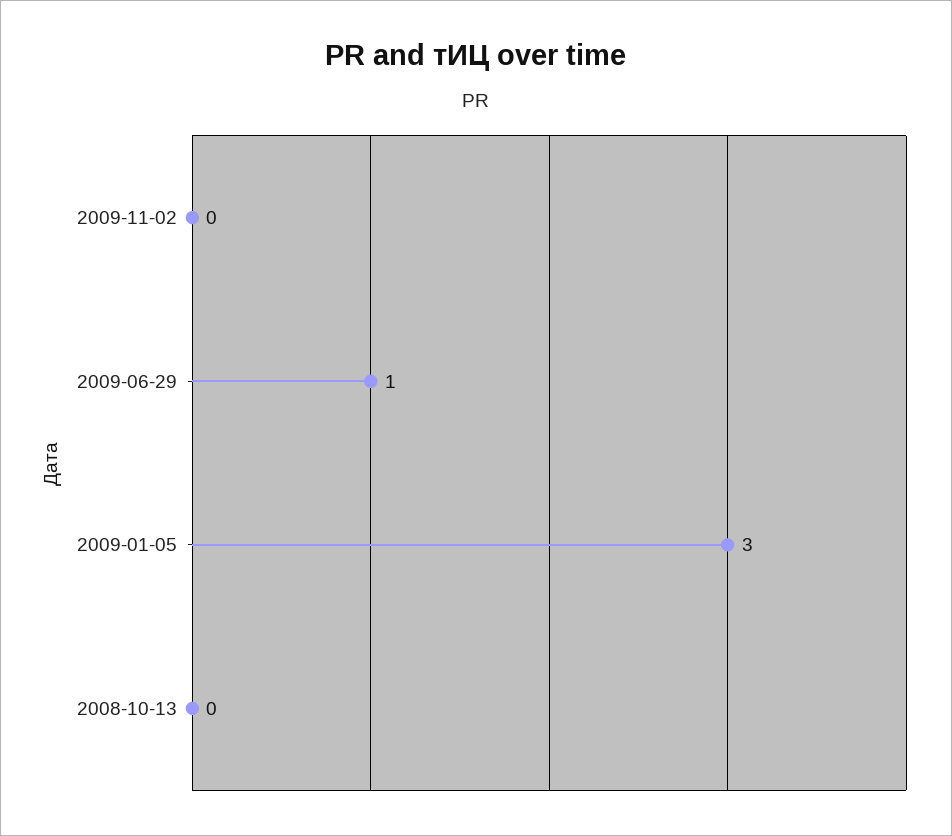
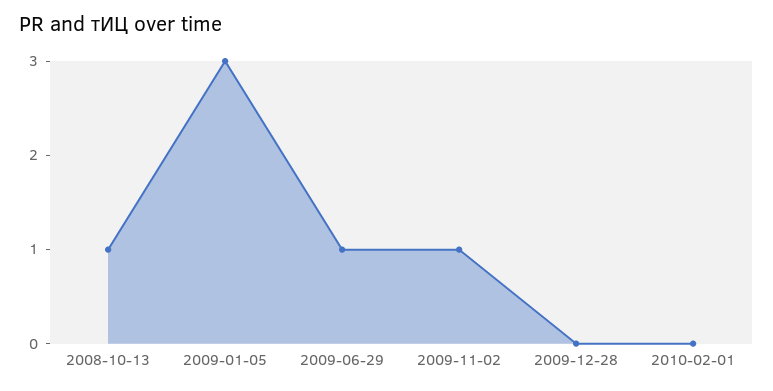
2009-11-02: 0 -> 1
2008-10-13: 0 -> 1
2009-12-28: none -> 0
2010-02-01: none -> 0

